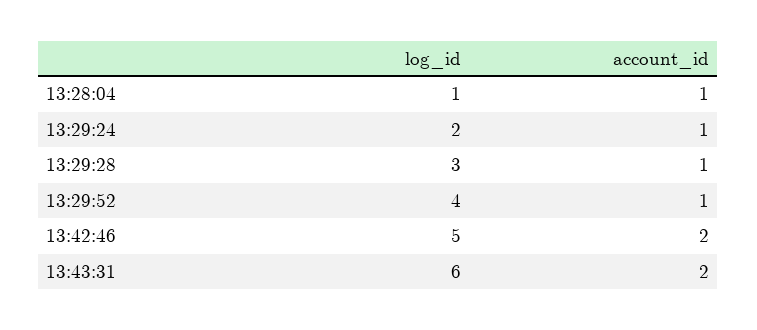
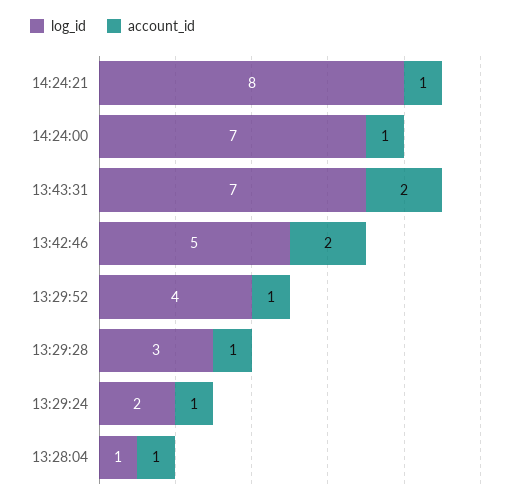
log_id, 13:43:31: 6 -> 7
log_id, 14:24:21: none -> 8
account_id, 14:24:21: none -> 1
log_id, 14:24:00: none -> 7
account_id, 14:24:00: none -> 1

